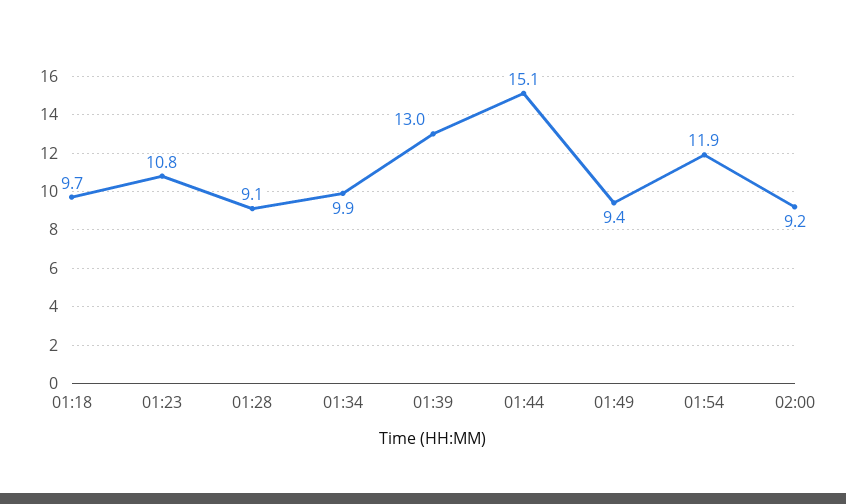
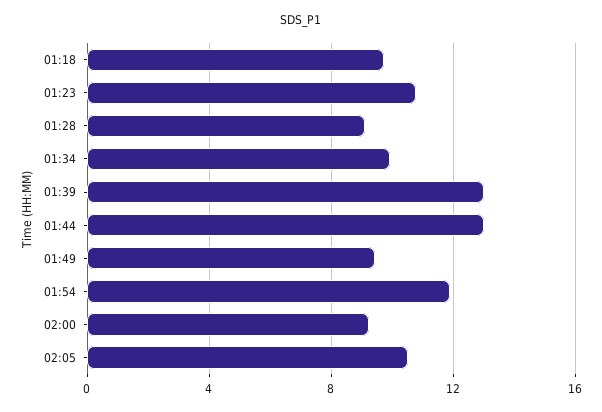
01:44: 15.1 -> 13
02:05: none -> 10.5

